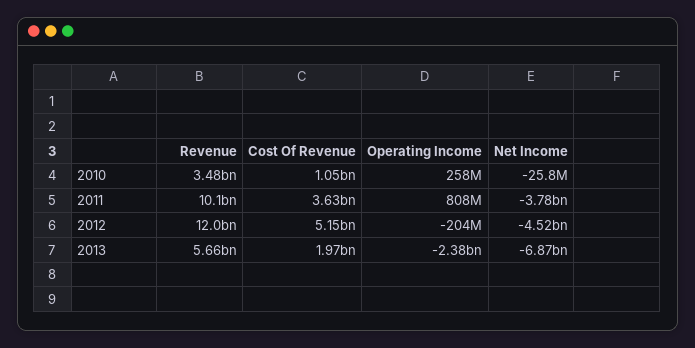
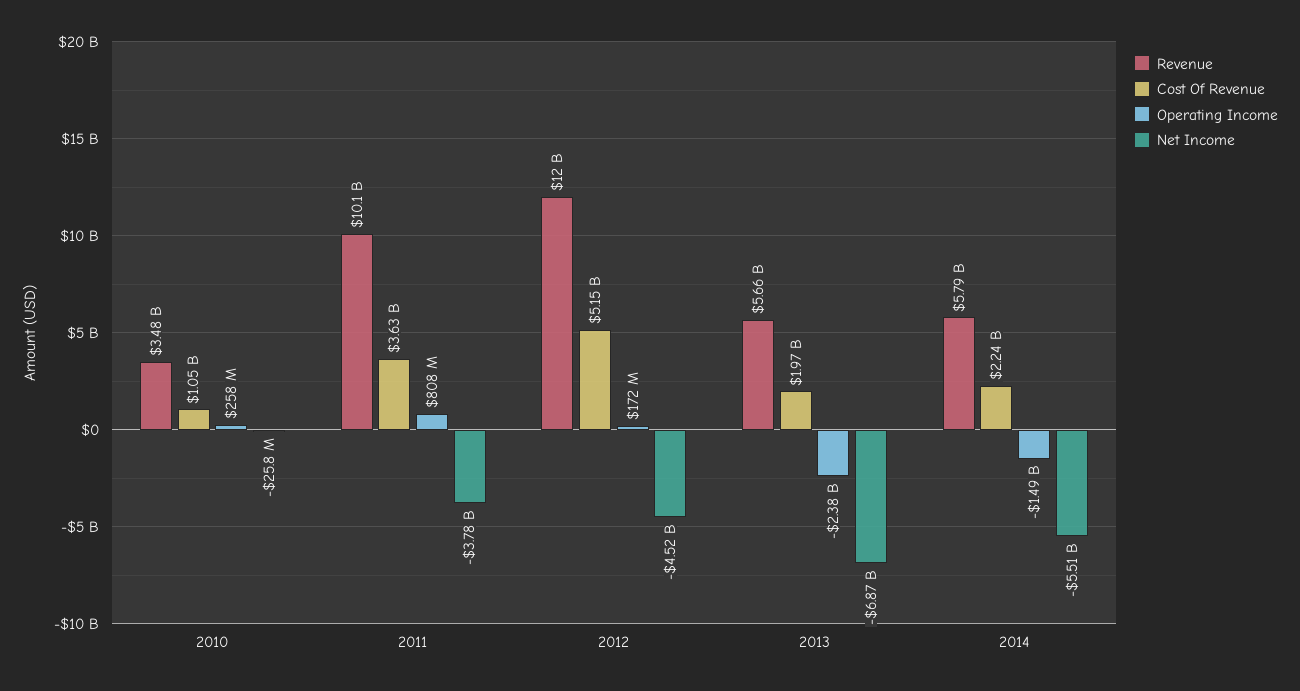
Operating Income, 2012: -204000000 -> 172000000
Revenue, 2014: none -> 5790000000
Cost Of Revenue, 2014: none -> 2240000000
Operating Income, 2014: none -> -1490000000
Net Income, 2014: none -> -5510000000

